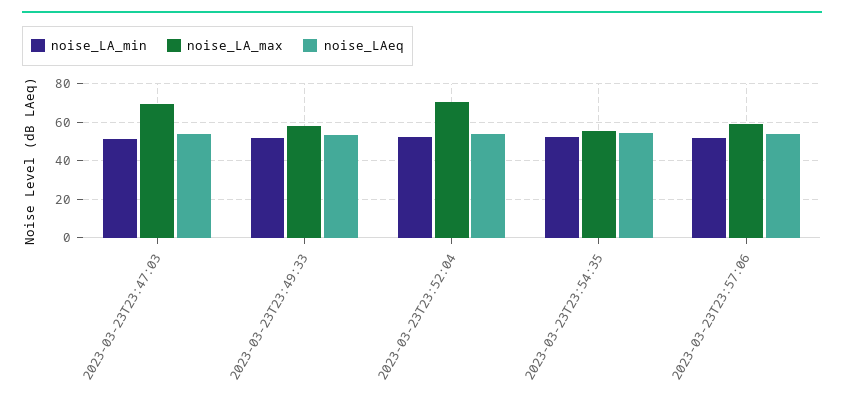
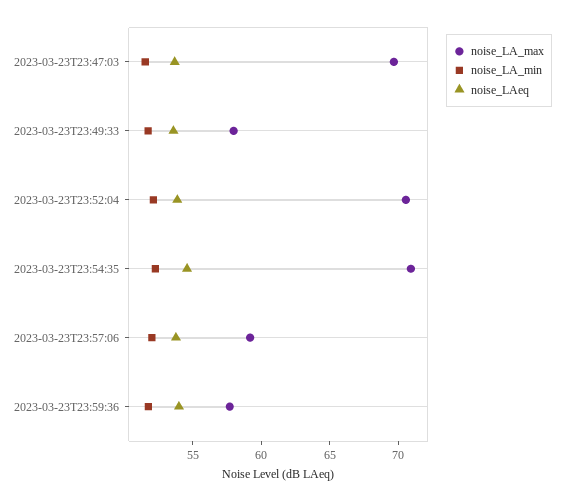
noise_LA_max, 2023-03-23T23:54:35: 55 -> 71
noise_LA_max, 2023-03-23T23:59:36: none -> 58
noise_LA_min, 2023-03-23T23:59:36: none -> 52
noise_LAeq, 2023-03-23T23:59:36: none -> 54

